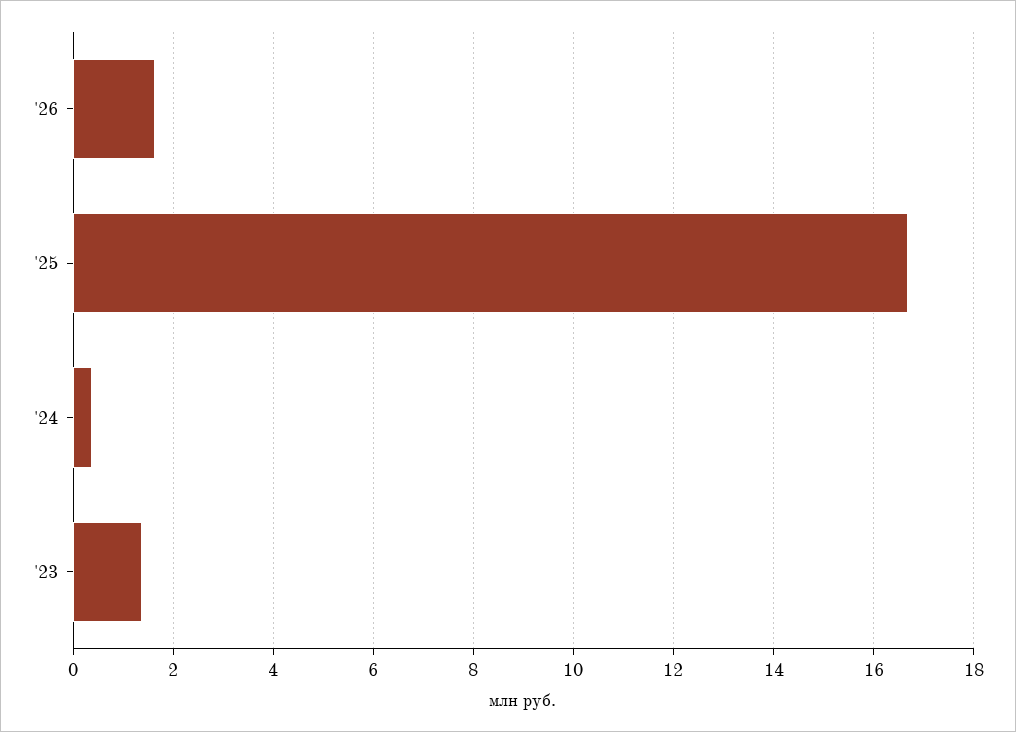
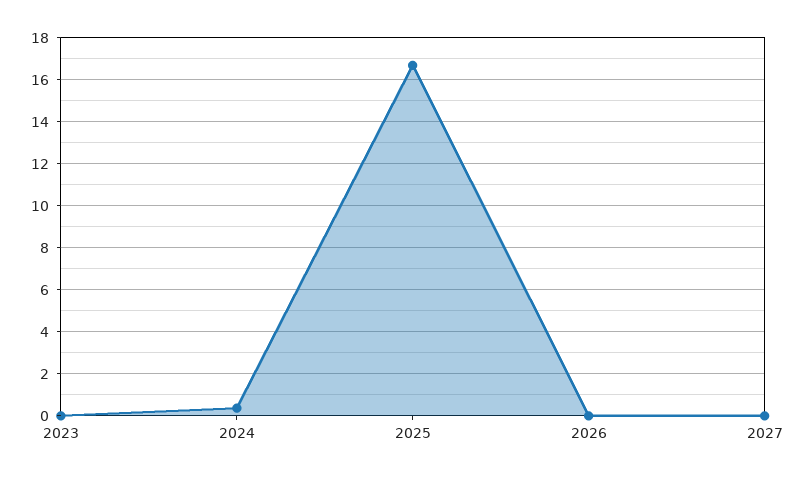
'26: 1.6 -> 0
'23: 1.4 -> 0
2027: none -> 0

